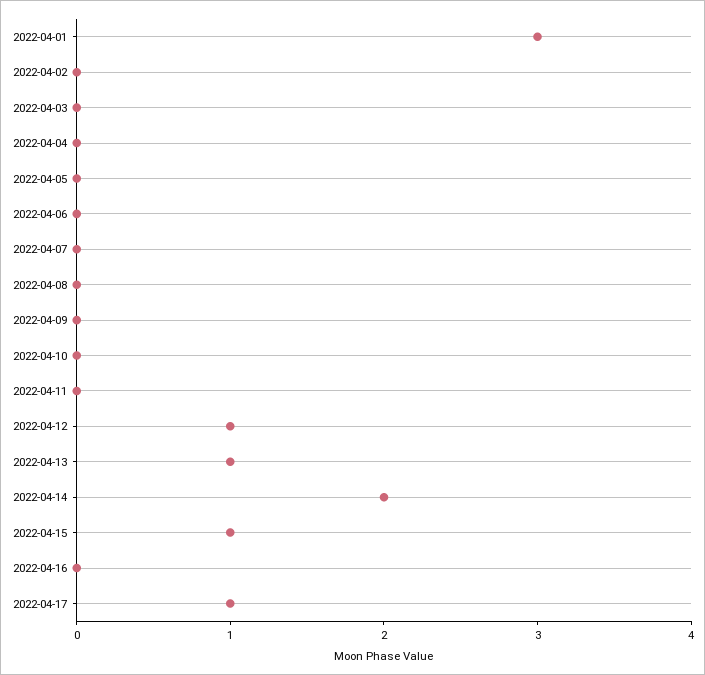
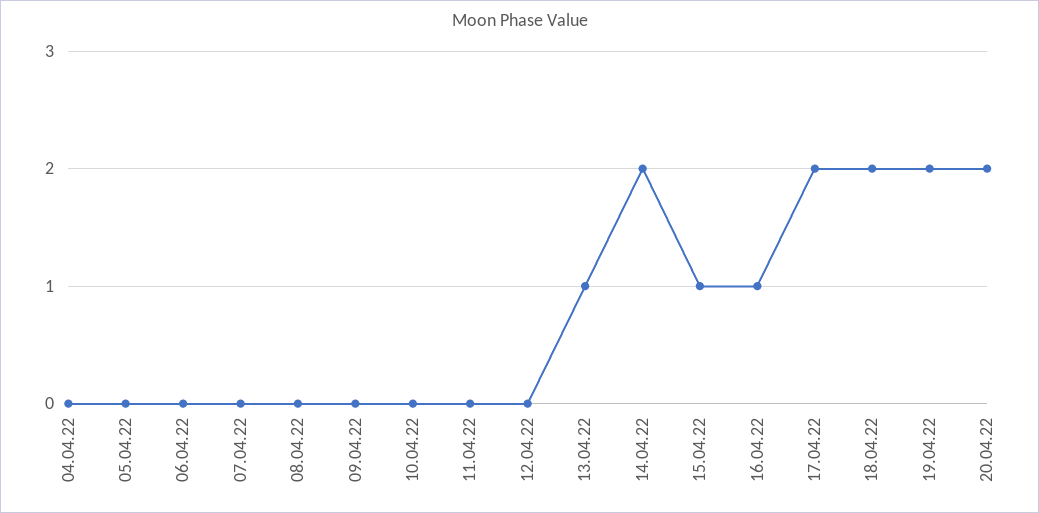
2022-04-01: 3 -> none
2022-04-02: 0 -> none
2022-04-03: 0 -> none
2022-04-12: 1 -> 0
2022-04-16: 0 -> 1
2022-04-17: 1 -> 2
18.04.22: none -> 2
19.04.22: none -> 2
20.04.22: none -> 2

